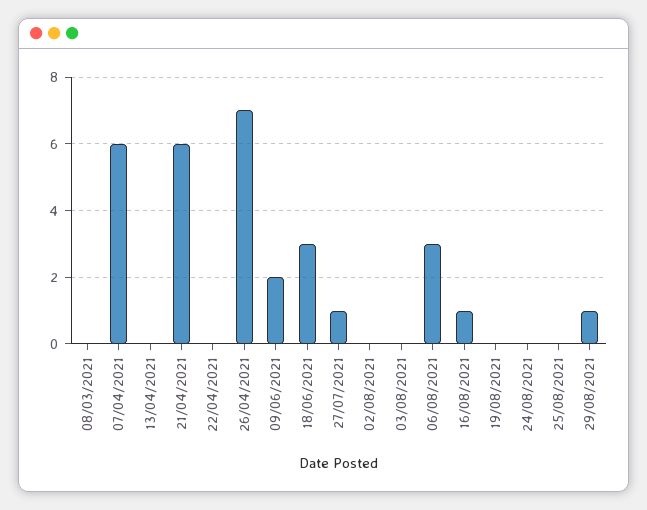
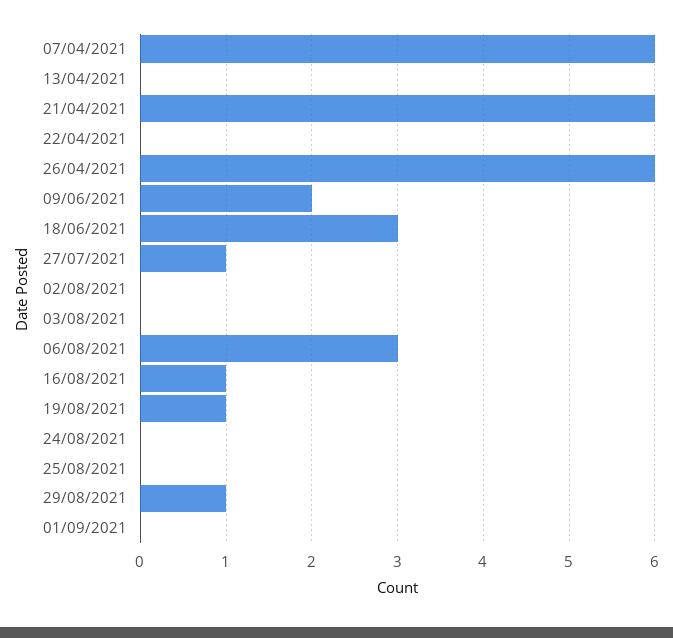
08/03/2021: 0 -> none
26/04/2021: 7 -> 6
19/08/2021: 0 -> 1
01/09/2021: none -> 0

